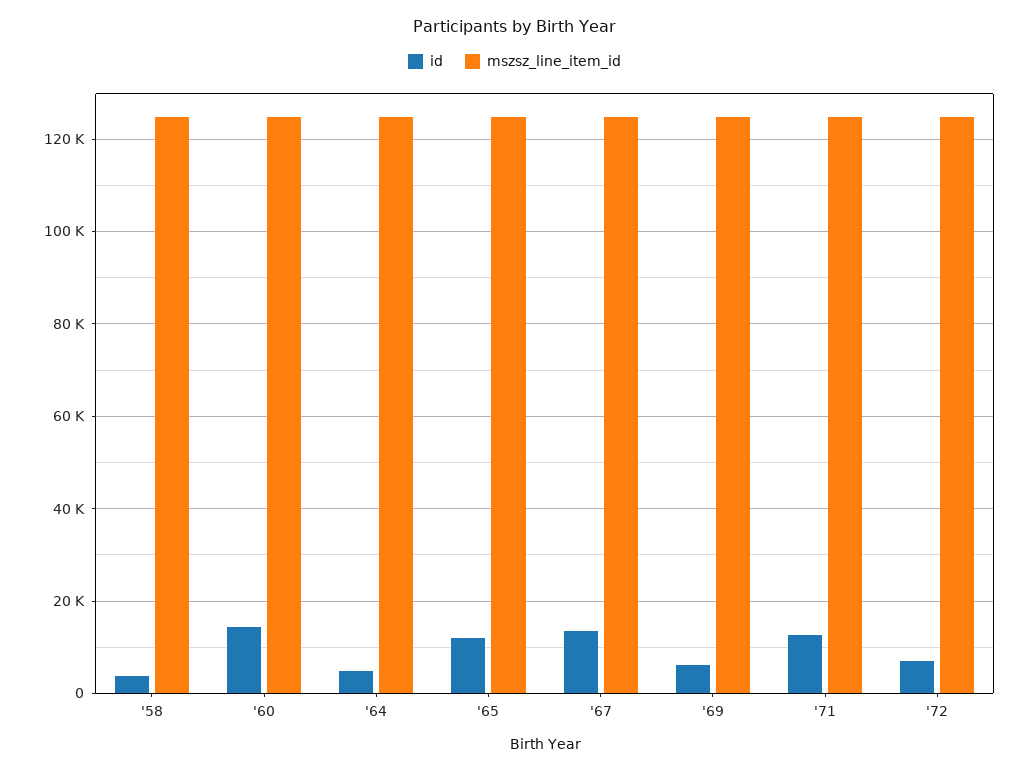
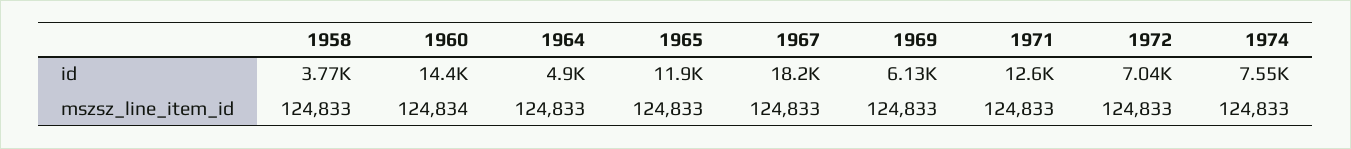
id, '67: 14000 -> 18200
id, 1974: none -> 7550
mszsz_line_item_id, 1974: none -> 124833

